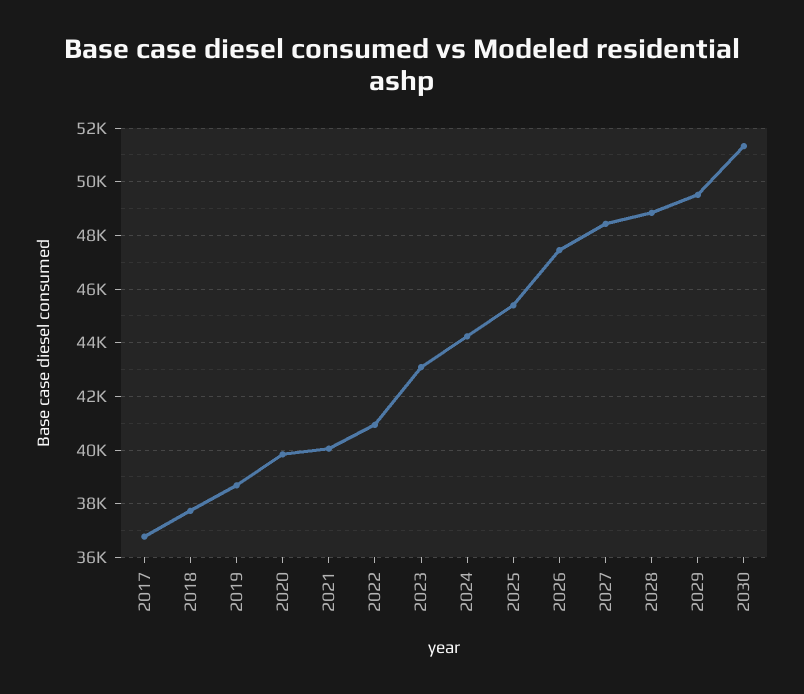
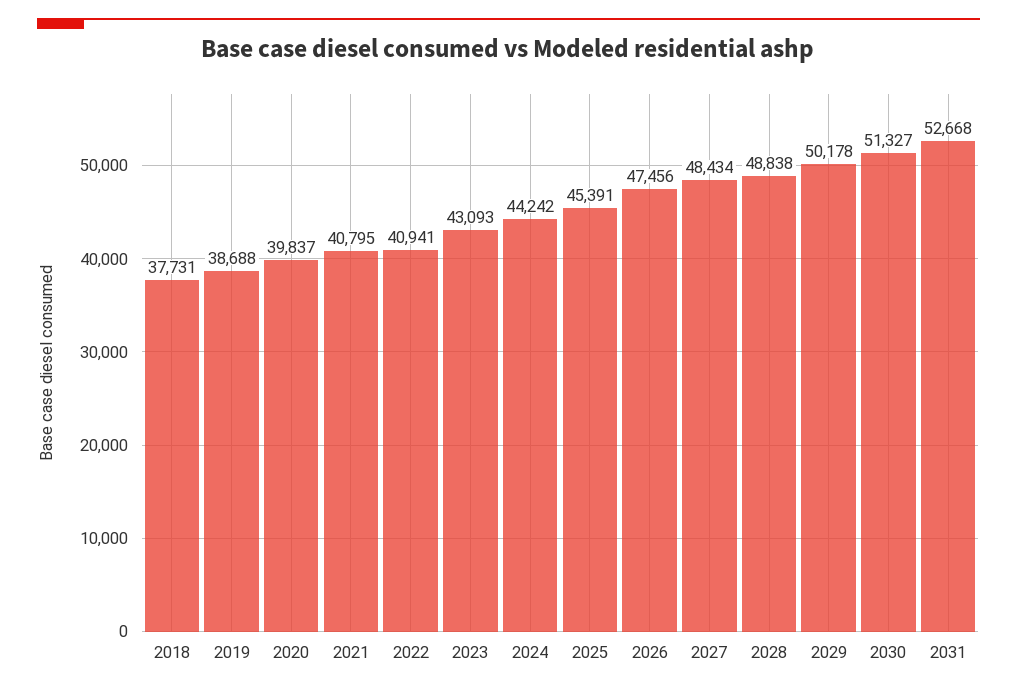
2017: 36750 -> none
2021: 40000 -> 40795
2029: 49500 -> 50178
2031: none -> 52668

